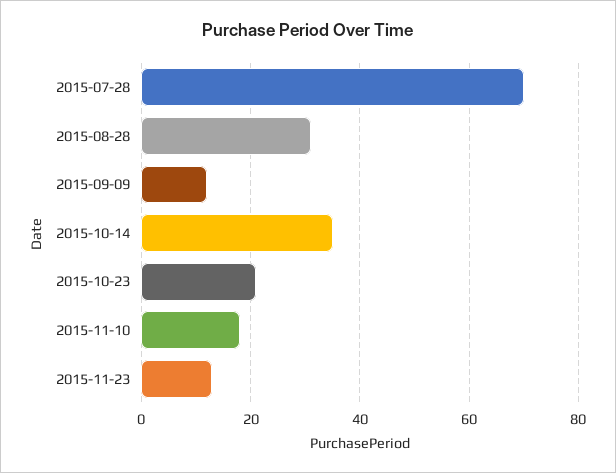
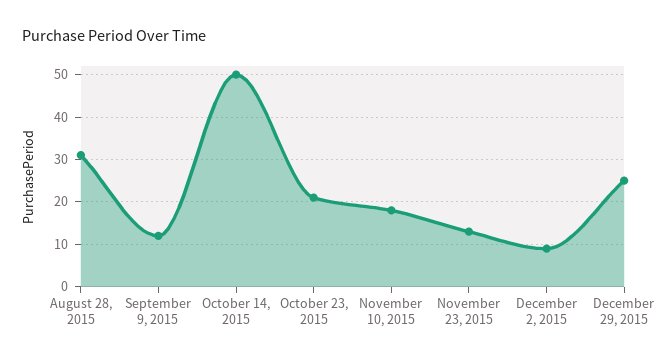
2015-07-28: 70 -> none
2015-10-14: 35 -> 50
December 2, 2015: none -> 10
December 29, 2015: none -> 25

